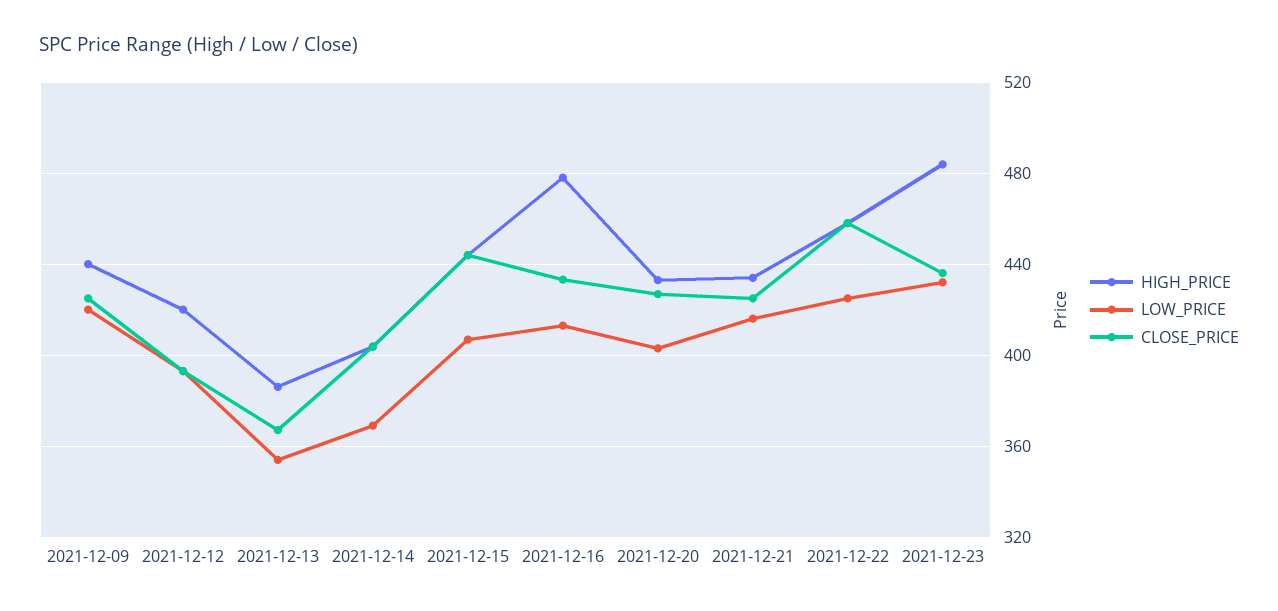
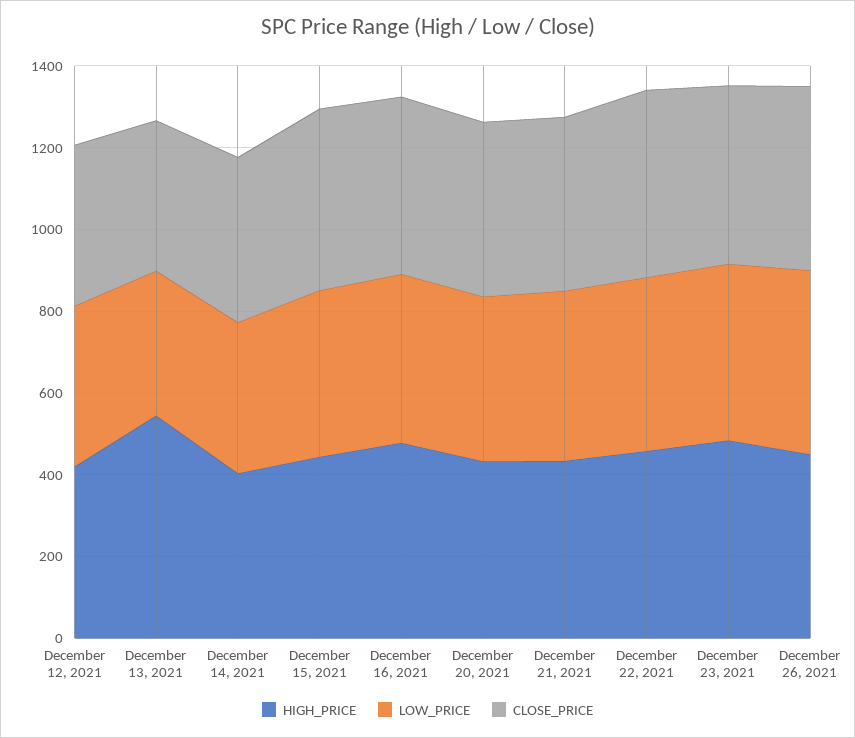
HIGH_PRICE, 2021-12-09: 440 -> none
LOW_PRICE, 2021-12-09: 420 -> none
CLOSE_PRICE, 2021-12-09: 425 -> none
HIGH_PRICE, 2021-12-13: 385 -> 550
HIGH_PRICE, December 26, 2021: none -> 450
LOW_PRICE, December 26, 2021: none -> 450
CLOSE_PRICE, December 26, 2021: none -> 450

